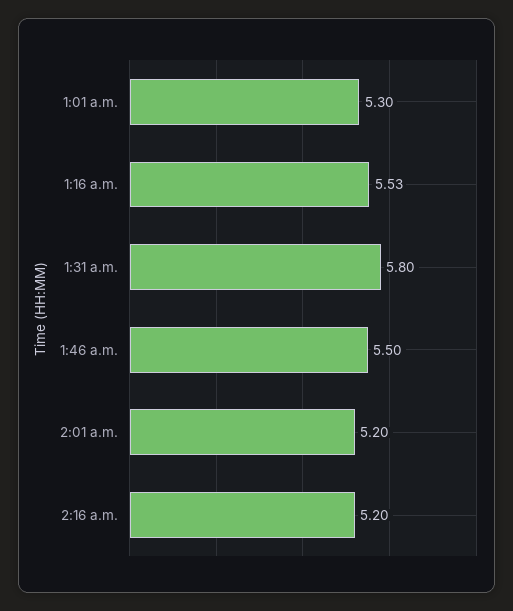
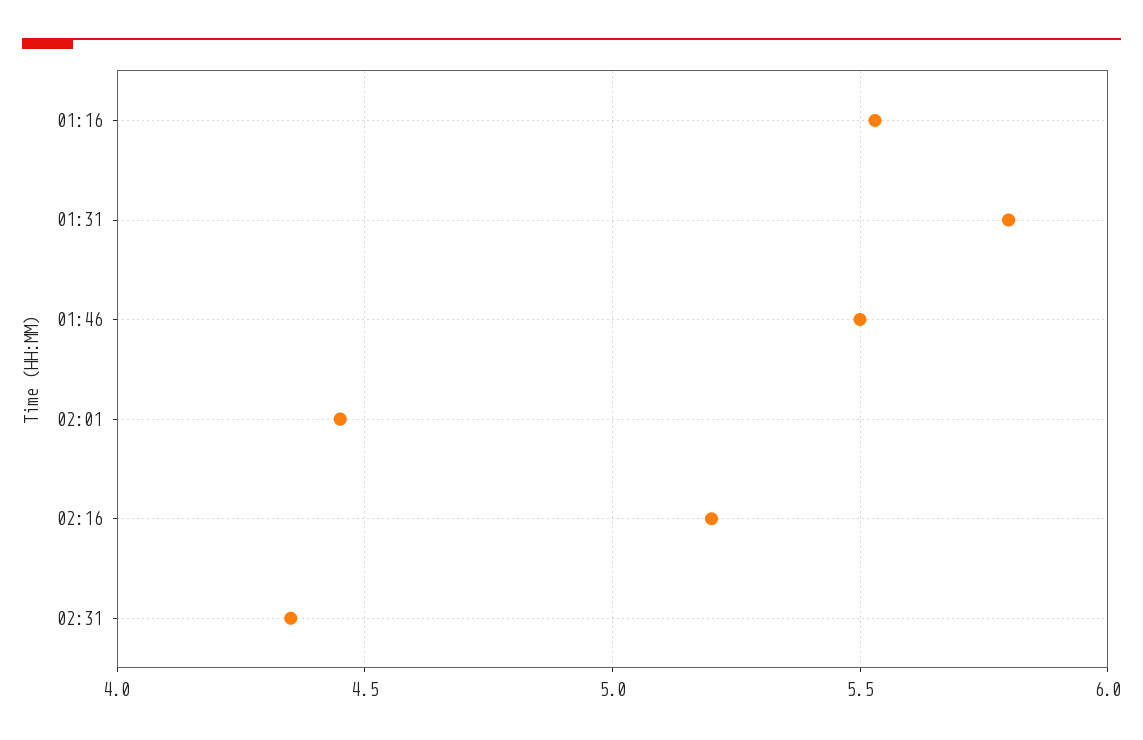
1:01 a.m.: 5.3 -> none
2:01 a.m.: 5.2 -> 4.45
02:31: none -> 4.35

